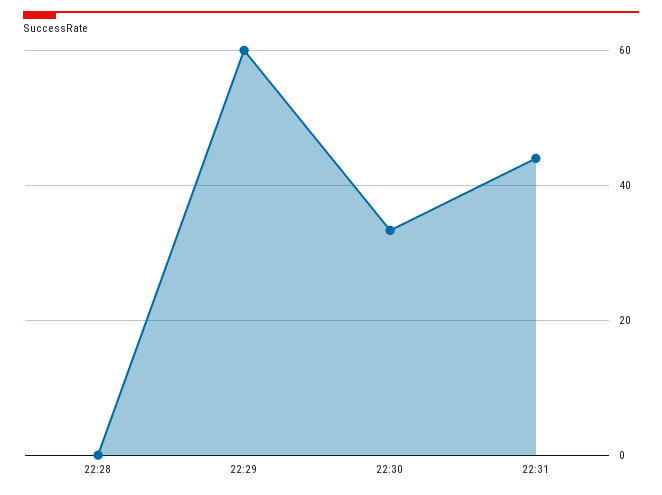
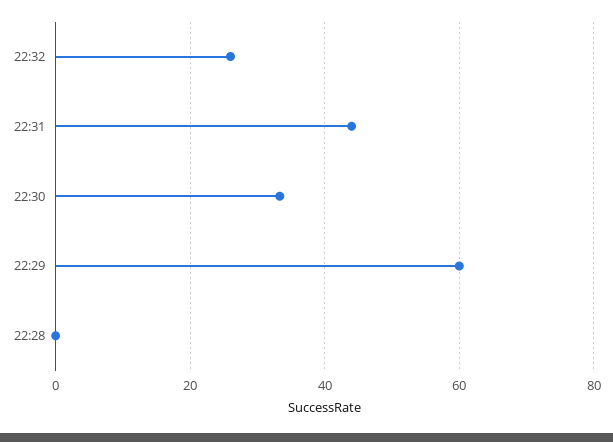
22:32: none -> 26

